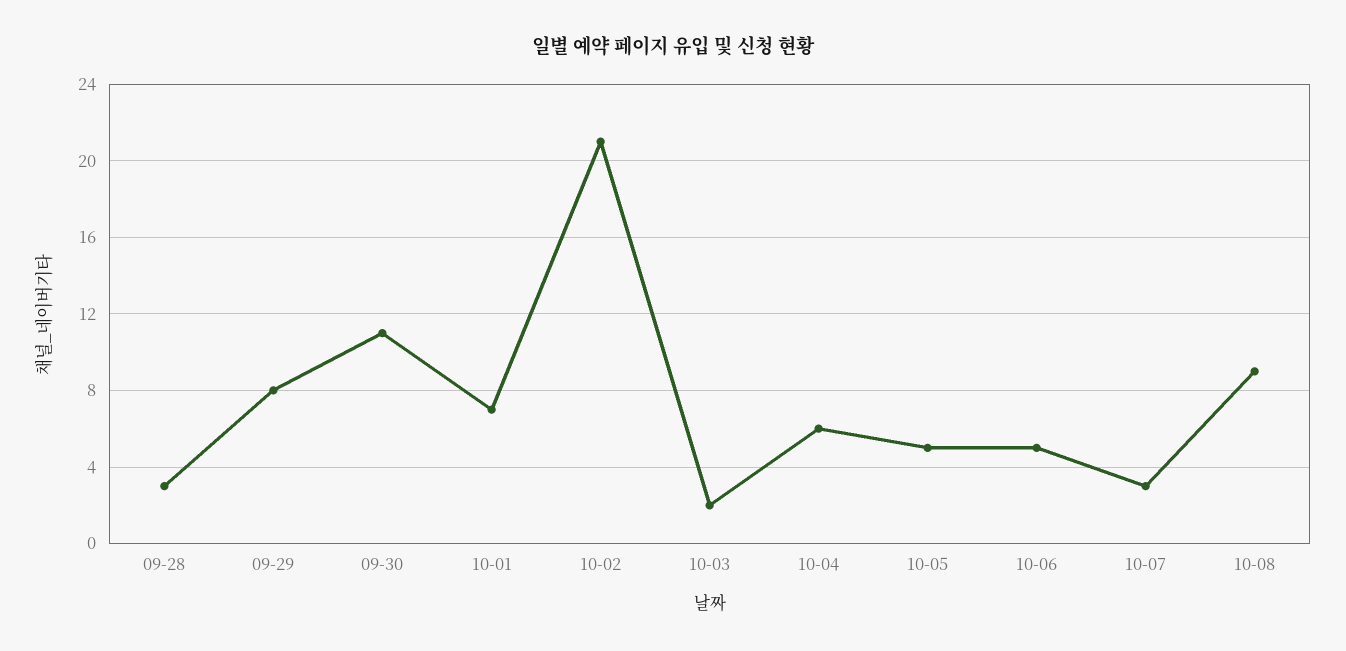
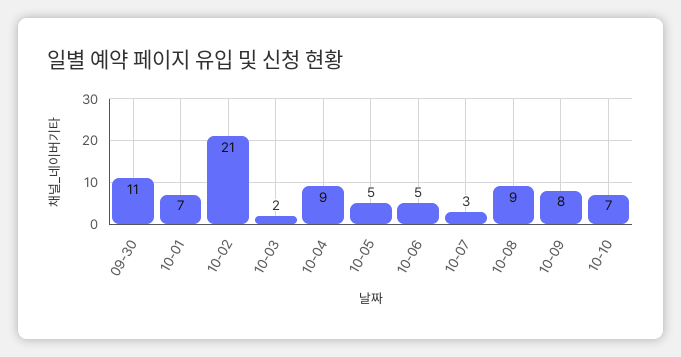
09-28: 3 -> none
09-29: 8 -> none
10-04: 6 -> 9
10-09: none -> 8
10-10: none -> 7

